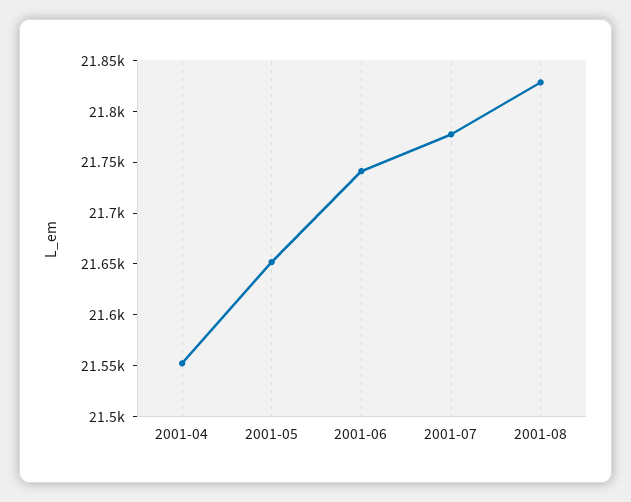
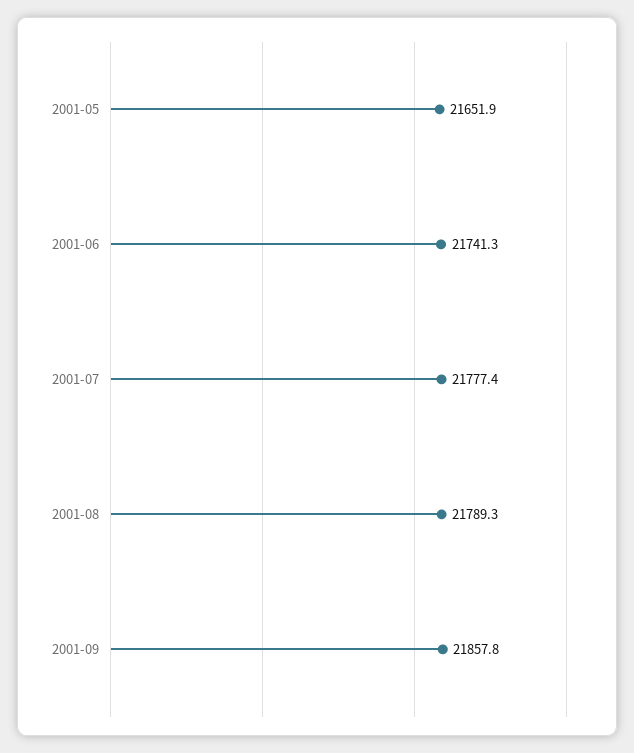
2001-04: 21550 -> none
2001-08: 21830 -> 21789.3
2001-09: none -> 21857.8

